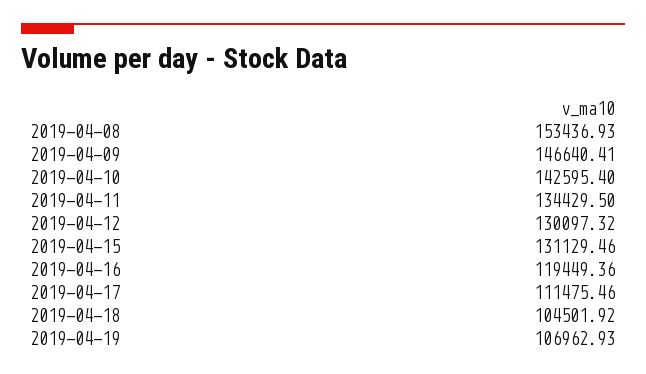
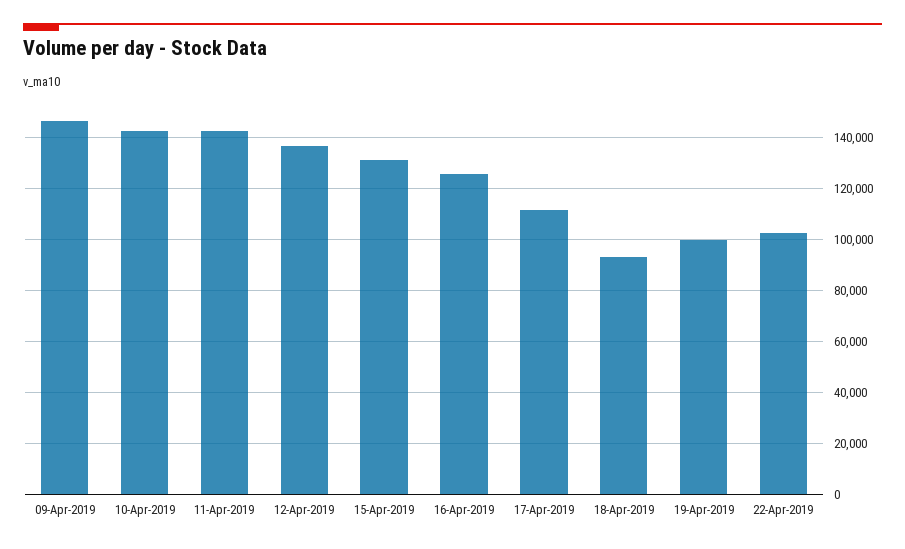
2019-04-08: 153436.93 -> none
2019-04-11: 134429.5 -> 142500
2019-04-12: 130097.32 -> 137500
2019-04-16: 119449.36 -> 125000
2019-04-18: 104501.92 -> 92500
2019-04-19: 106962.93 -> 100000
22-Apr-2019: none -> 102500

